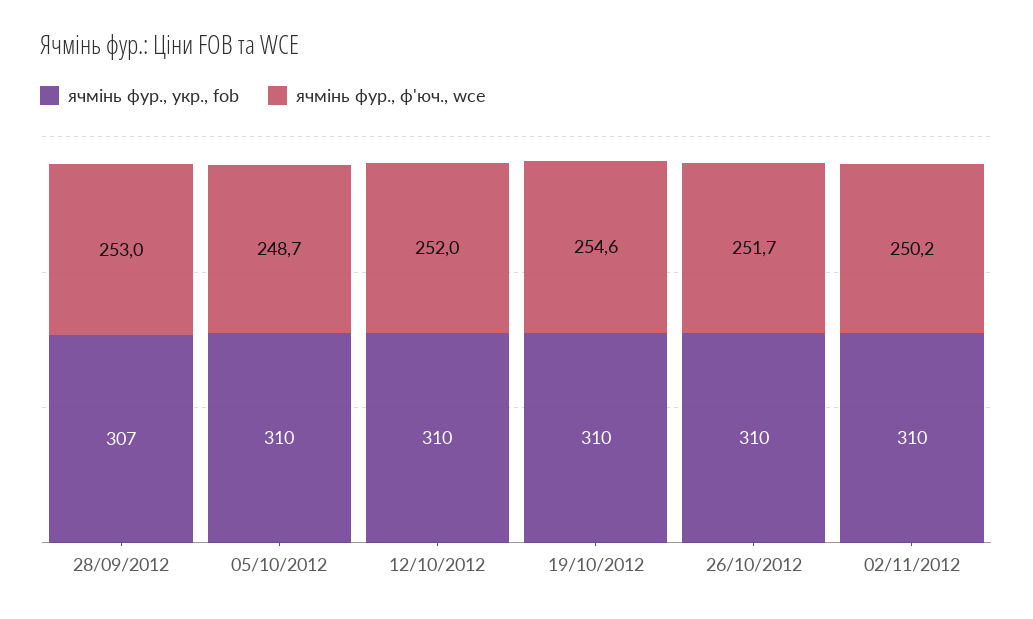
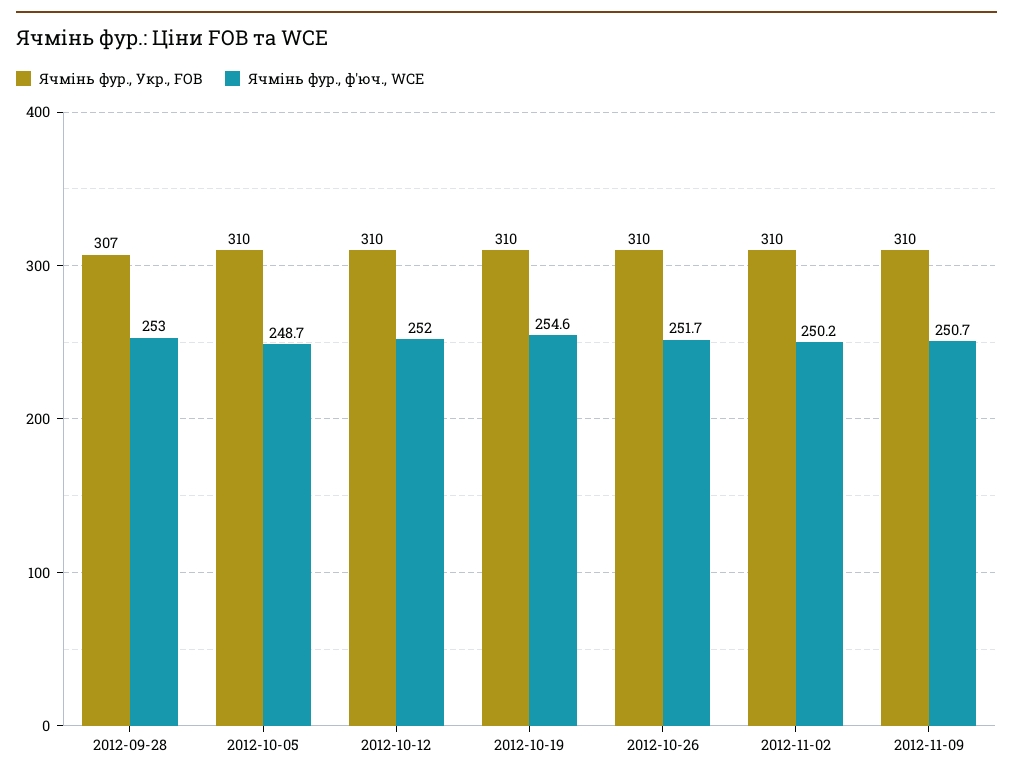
ячмінь фур., укр., fob, 2012-11-09: none -> 310
ячмінь фур., ф'юч., wce, 2012-11-09: none -> 250.7

